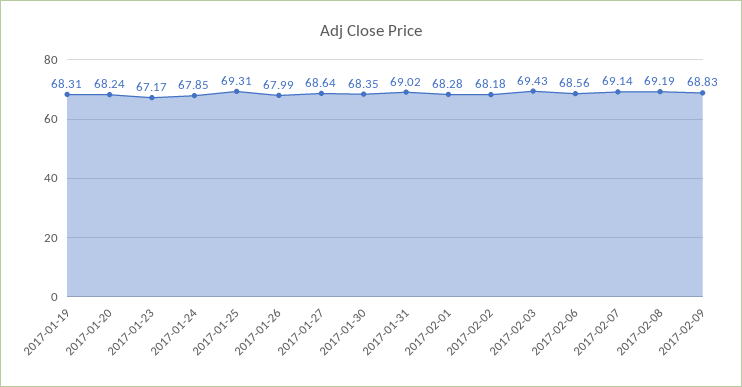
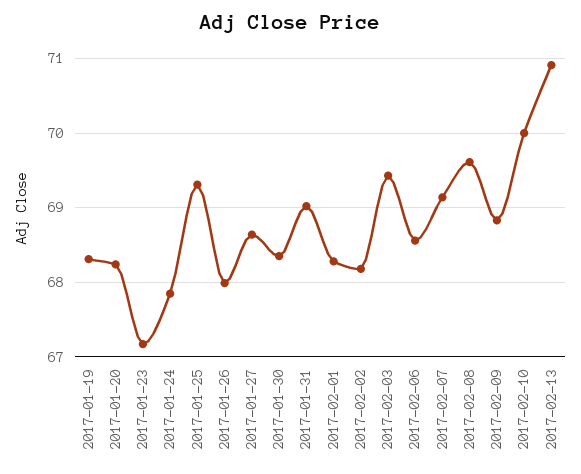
2017-02-08: 69.19 -> 69.6
2017-02-10: none -> 70
2017-02-13: none -> 70.9

